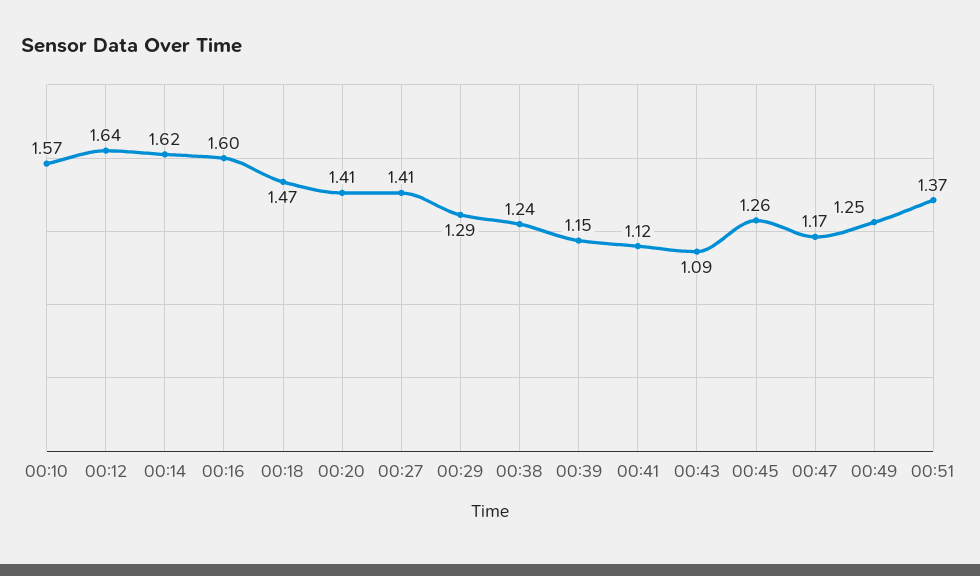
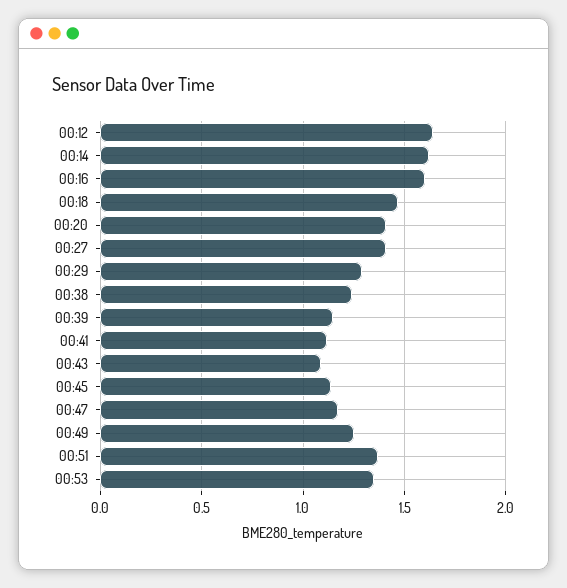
00:10: 1.57 -> none
00:45: 1.26 -> 1.15
00:53: none -> 1.35

